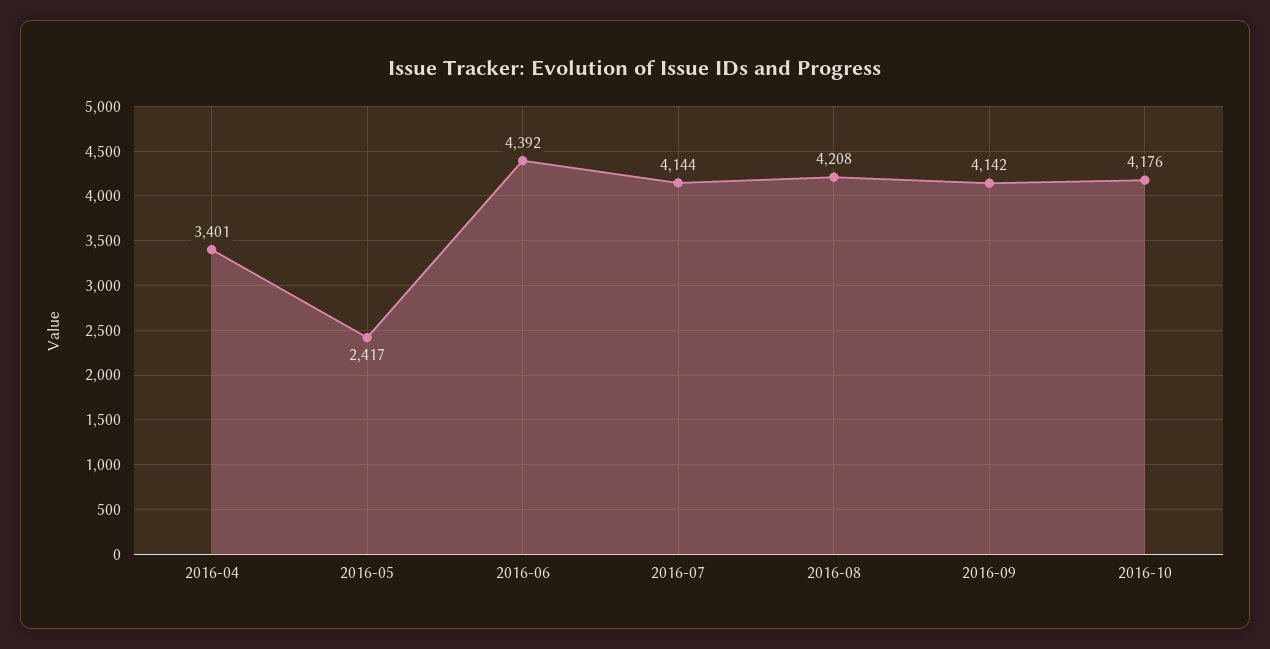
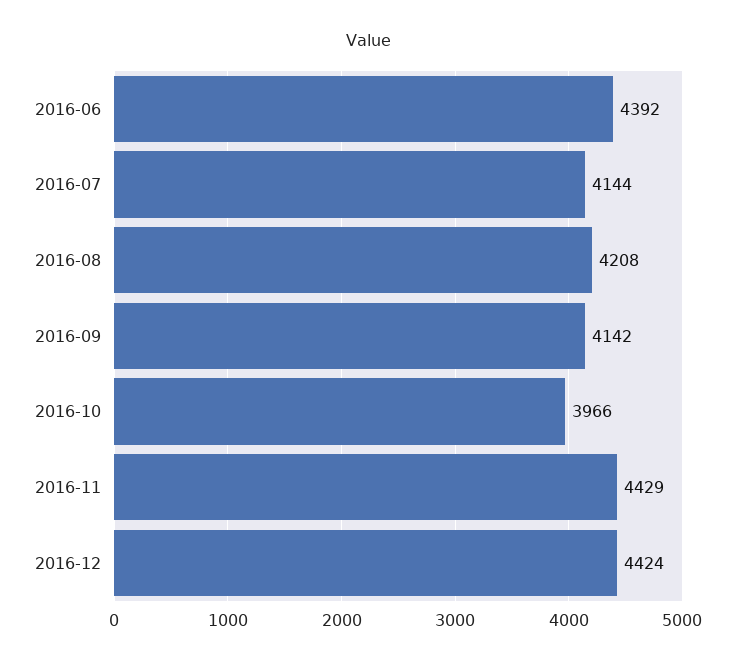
2016-04: 3401 -> none
2016-05: 2417 -> none
2016-10: 4176 -> 3966
2016-11: none -> 4429
2016-12: none -> 4424

